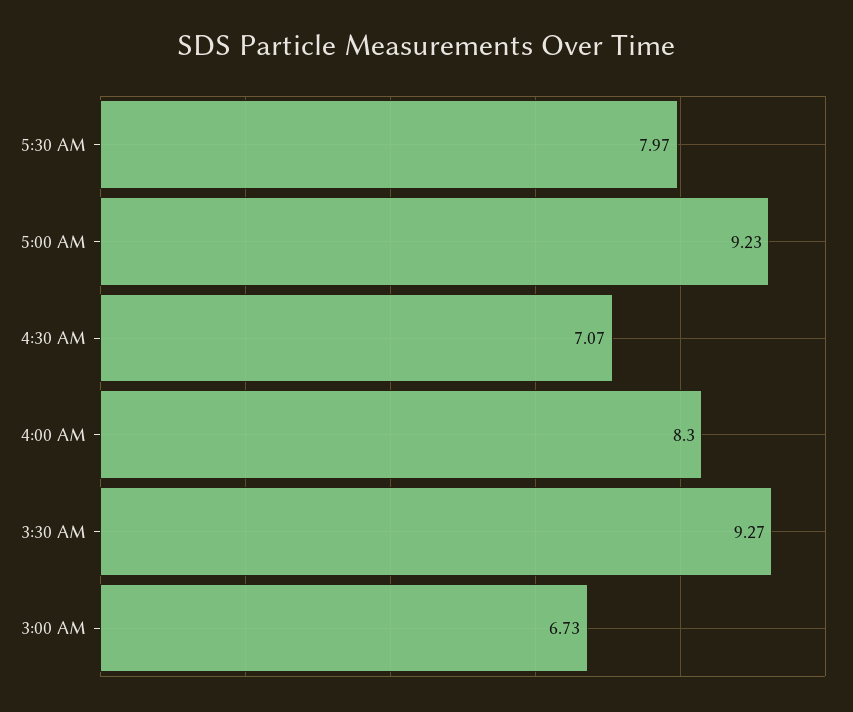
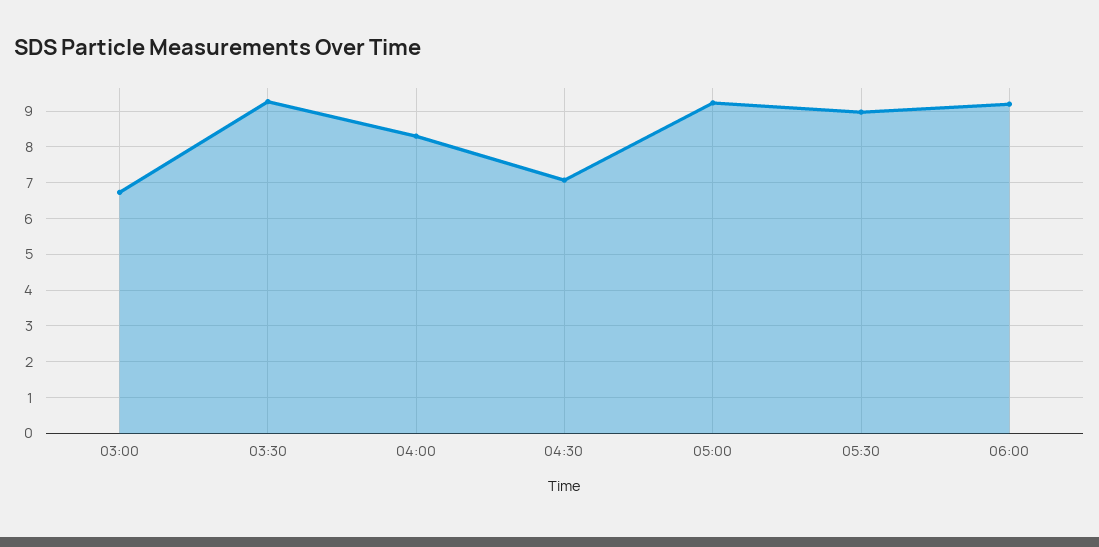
5:30 AM: 7.97 -> 9
06:00: none -> 9.2

